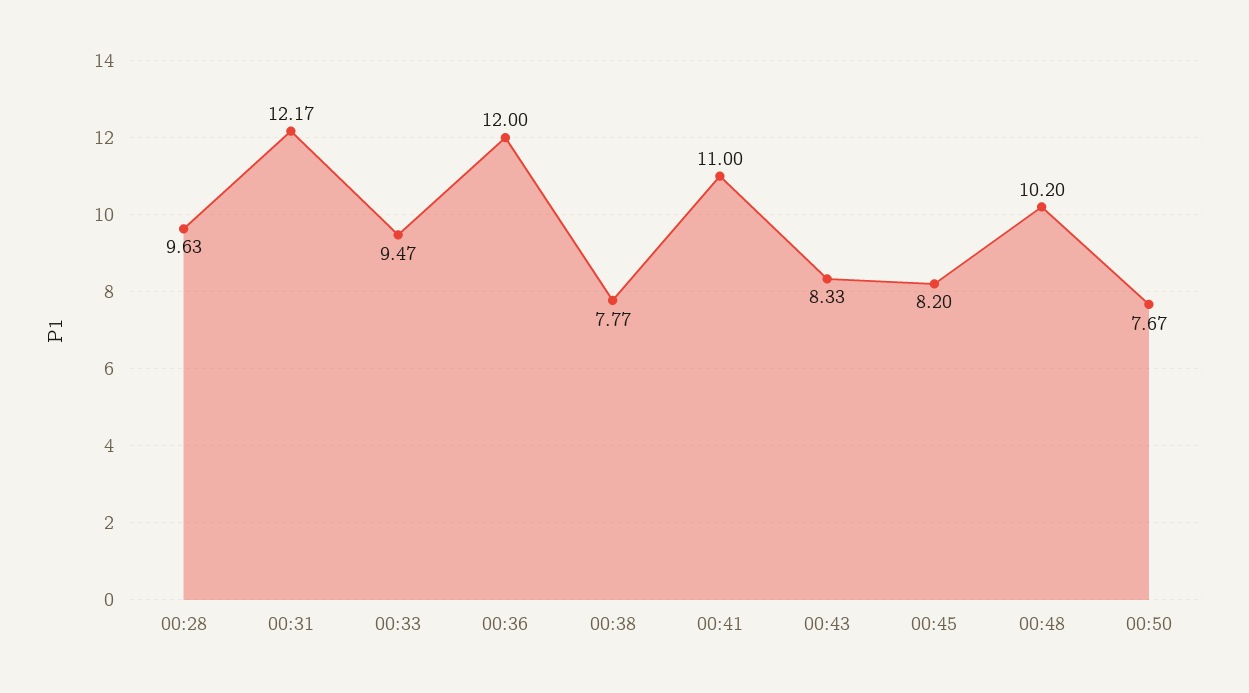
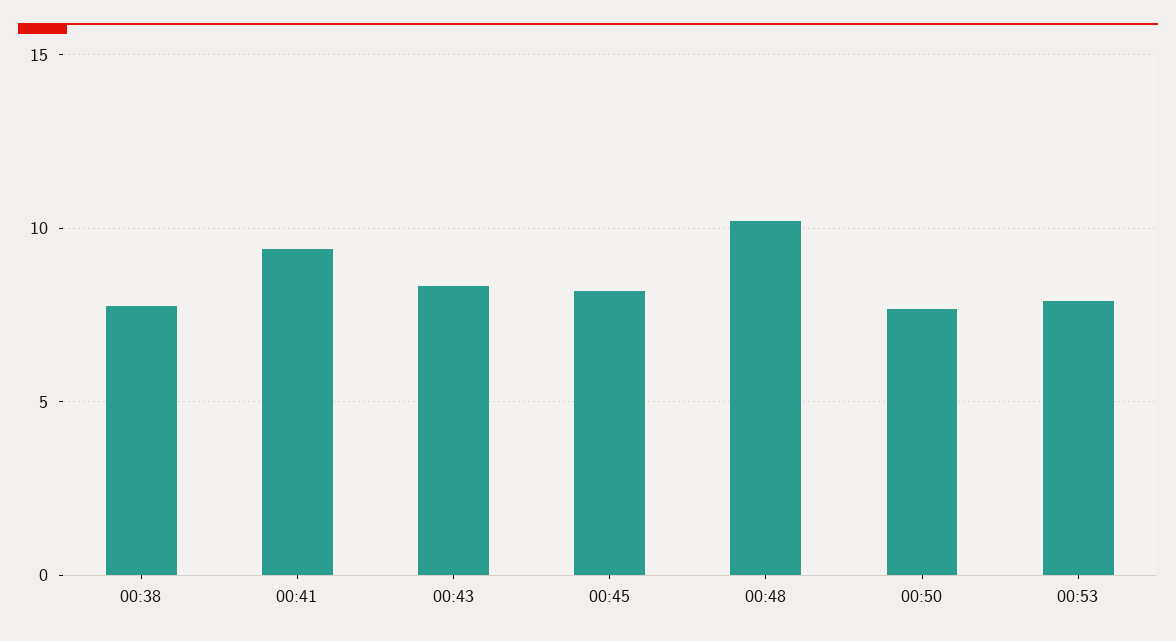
00:28: 9.63 -> none
00:31: 12.17 -> none
00:33: 9.47 -> none
00:36: 12 -> none
00:41: 11 -> 9.5
00:53: none -> 8

